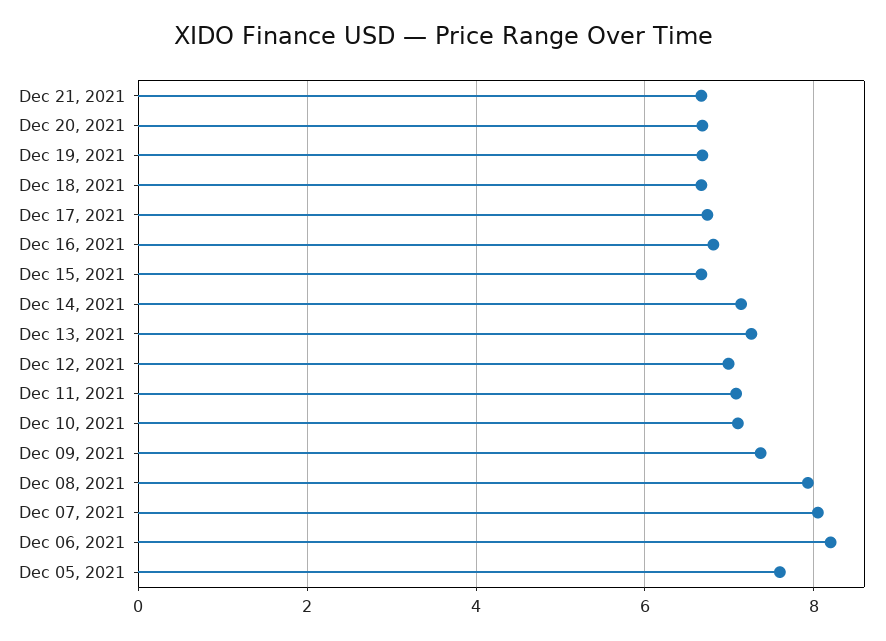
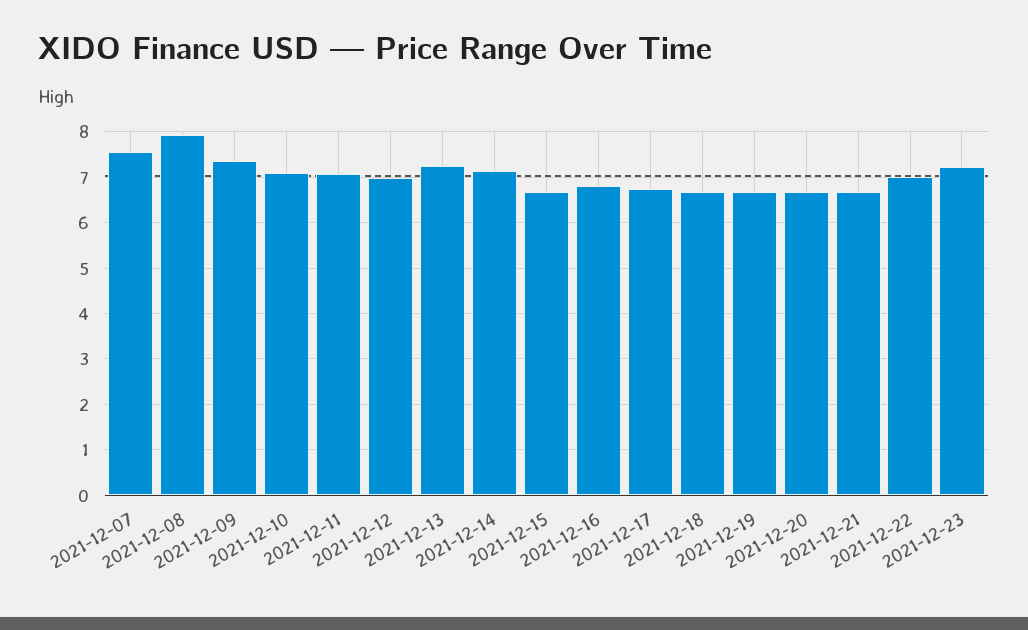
Dec 07, 2021: 8 -> 7.6
Dec 06, 2021: 8.2 -> none
Dec 05, 2021: 7.6 -> none
2021-12-22: none -> 7
2021-12-23: none -> 7.2

